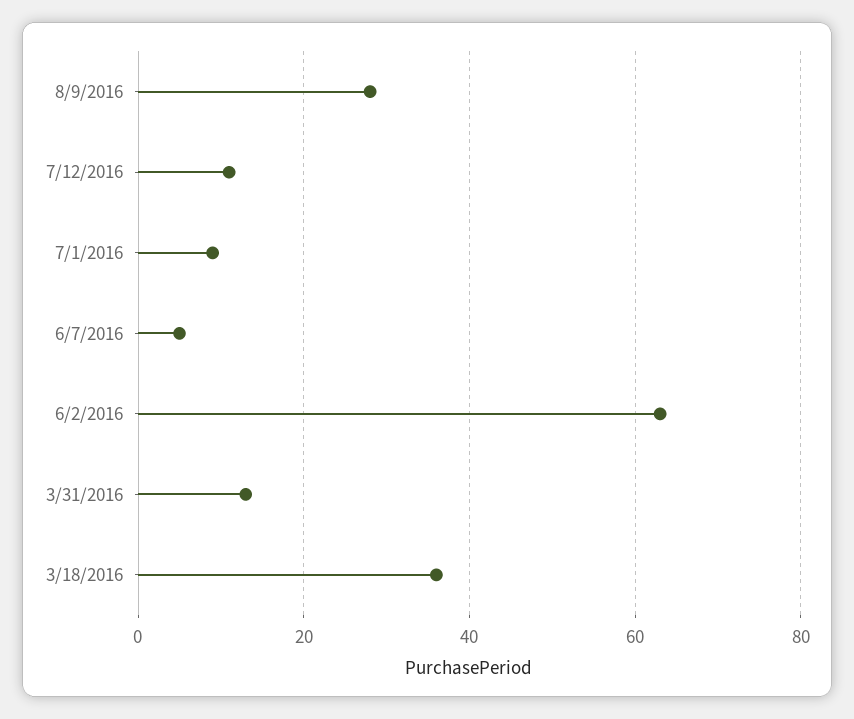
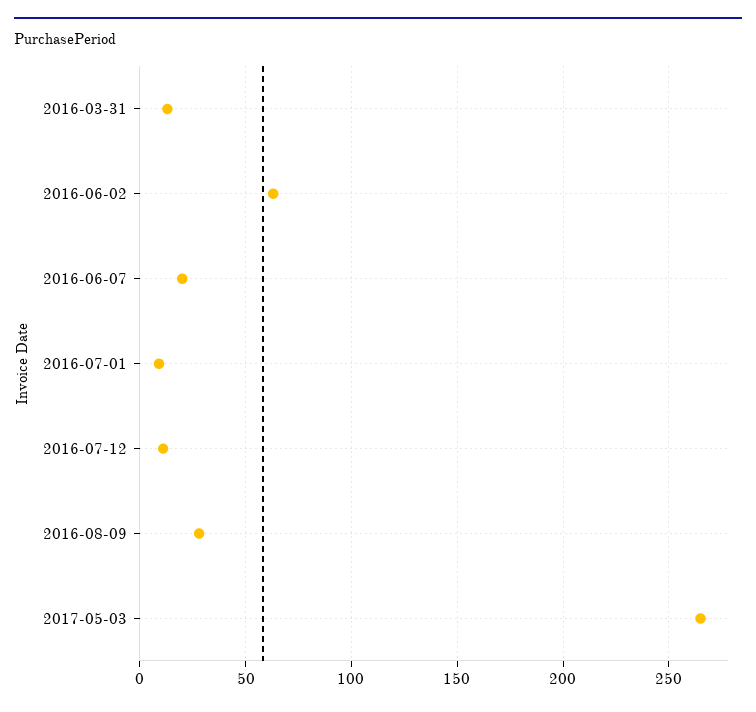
6/7/2016: 5 -> 20
3/18/2016: 35 -> none
2017-05-03: none -> 265

